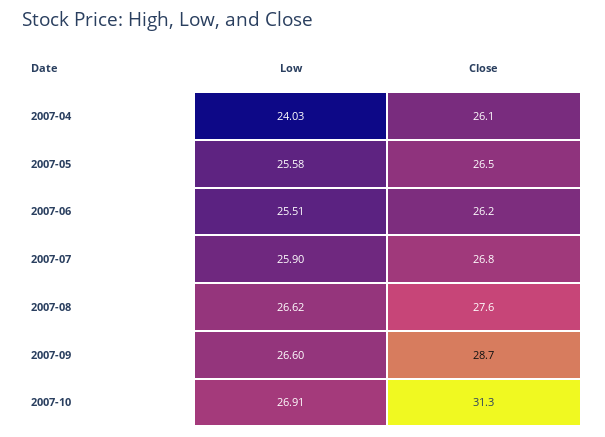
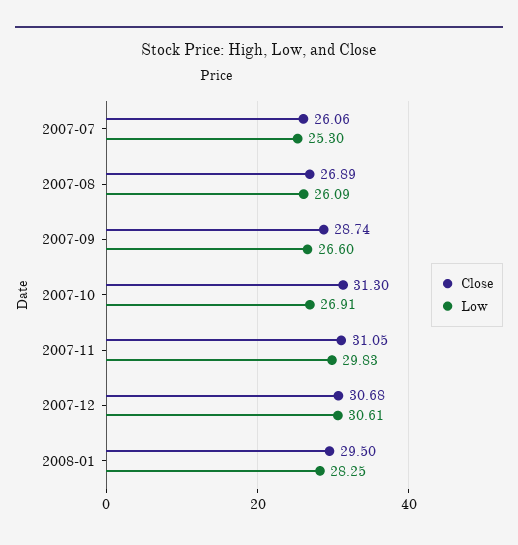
Low, 2007-04: 24.03 -> none
Close, 2007-04: 26.1 -> none
Low, 2007-05: 25.58 -> none
Close, 2007-05: 26.5 -> none
Low, 2007-06: 25.51 -> none
Close, 2007-06: 26.2 -> none
Low, 2007-07: 25.9 -> 25.3
Close, 2007-07: 26.8 -> 26.06
Low, 2007-08: 26.62 -> 26.09
Close, 2007-08: 27.6 -> 26.89
Close, 2007-11: none -> 31.05
Low, 2007-11: none -> 29.83
Close, 2007-12: none -> 30.68
Low, 2007-12: none -> 30.61
Close, 2008-01: none -> 29.5
Low, 2008-01: none -> 28.25

